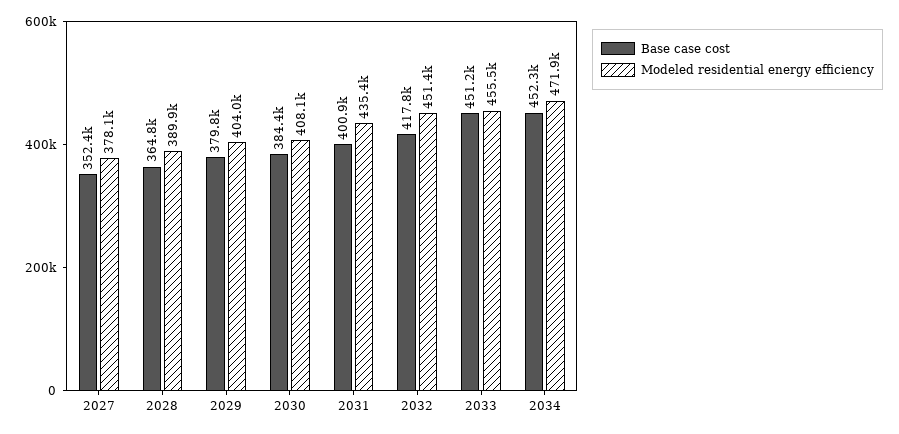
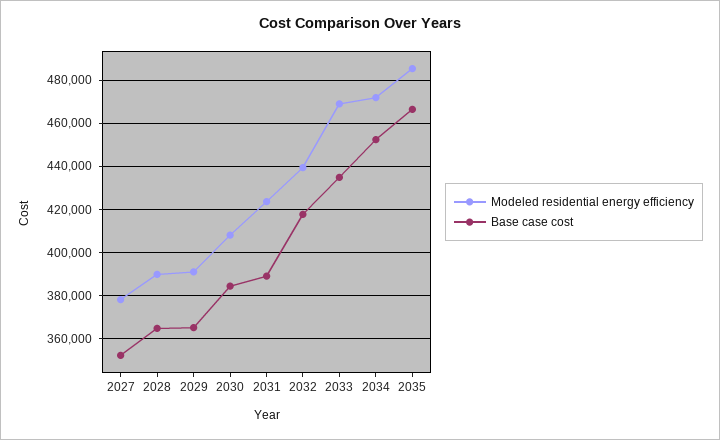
Base case cost, 2029: 379800 -> 365000
Modeled residential energy efficiency, 2029: 404000 -> 390000
Base case cost, 2031: 400900 -> 390000
Modeled residential energy efficiency, 2031: 435400 -> 425000
Modeled residential energy efficiency, 2032: 451400 -> 440000
Base case cost, 2033: 451200 -> 435000
Modeled residential energy efficiency, 2033: 455500 -> 470000
Modeled residential energy efficiency, 2035: none -> 485000
Base case cost, 2035: none -> 465000

